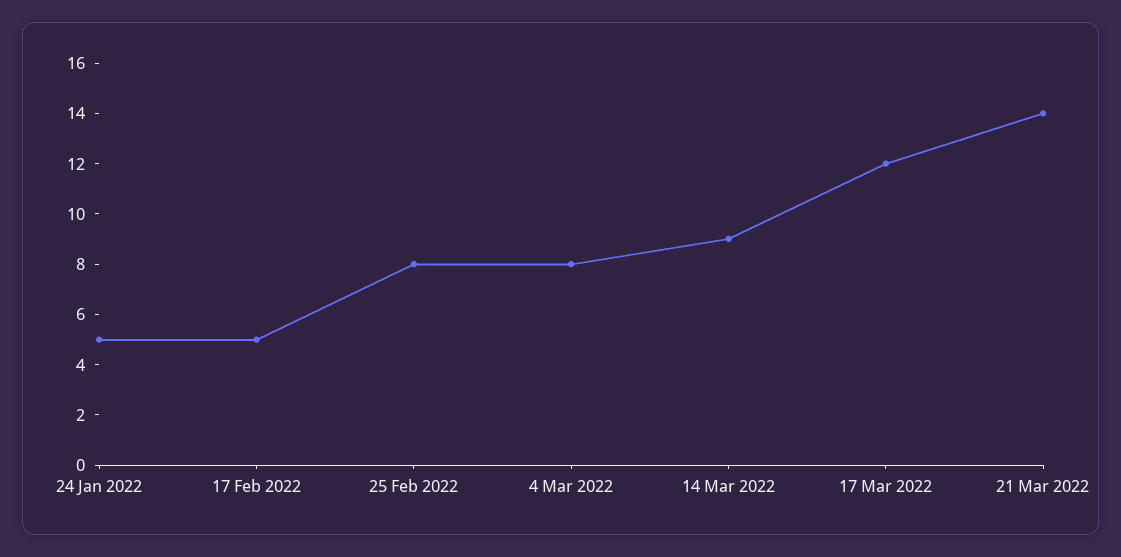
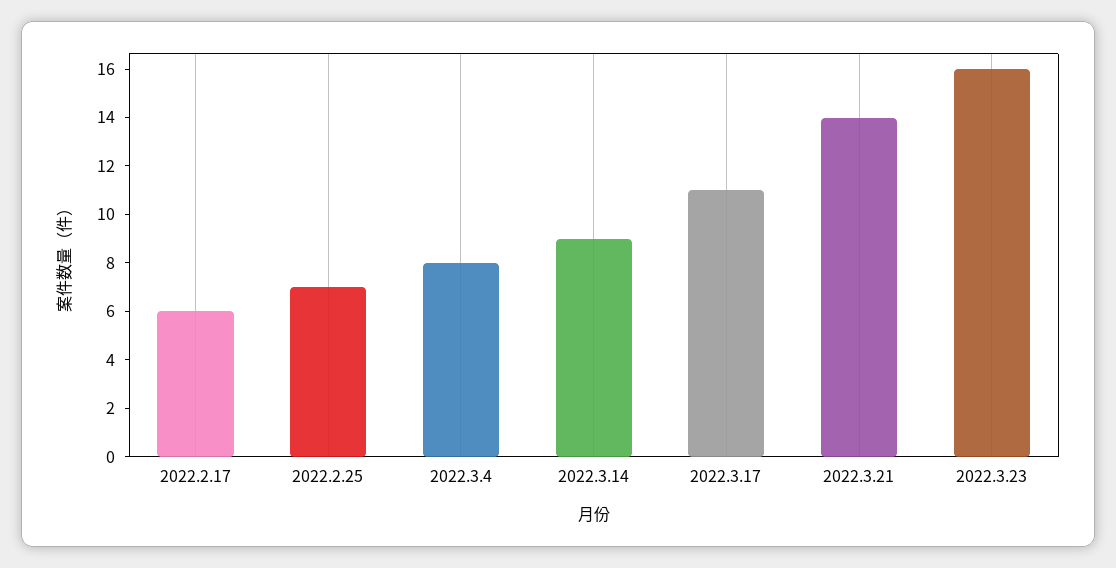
24 Jan 2022: 5 -> none
17 Feb 2022: 5 -> 6
25 Feb 2022: 8 -> 7
17 Mar 2022: 12 -> 11
2022.3.23: none -> 16

